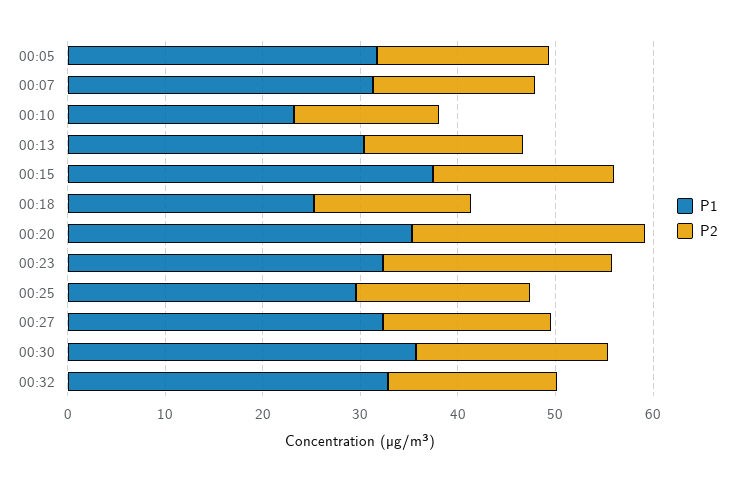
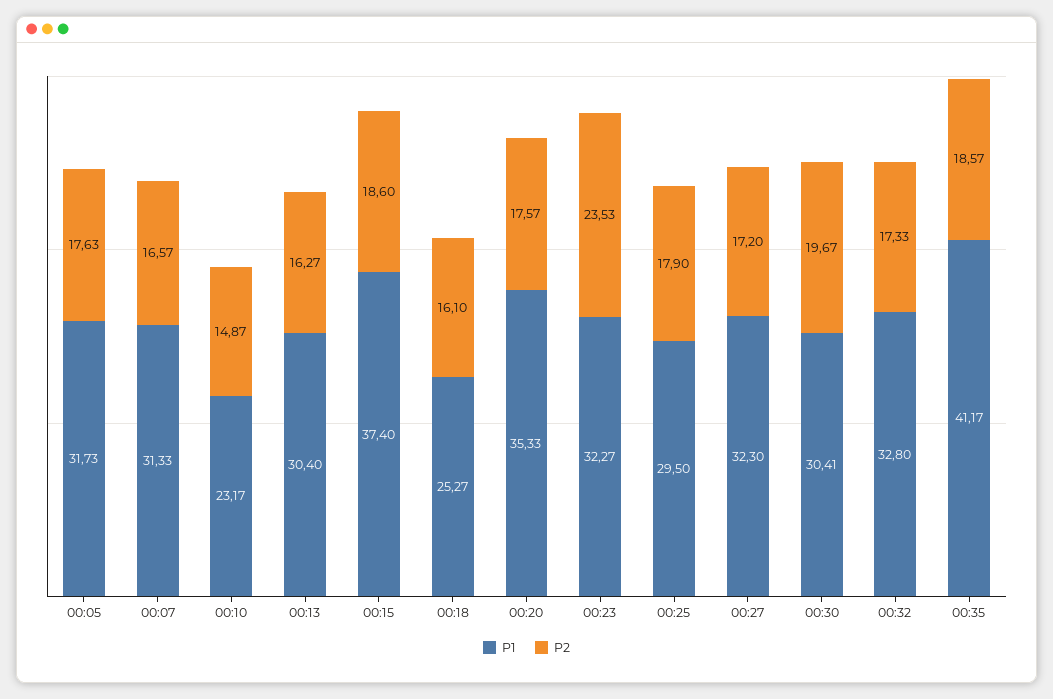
P2, 00:20: 24 -> 17.57
P1, 00:30: 36 -> 30.41
P1, 00:35: none -> 41.17
P2, 00:35: none -> 18.57

